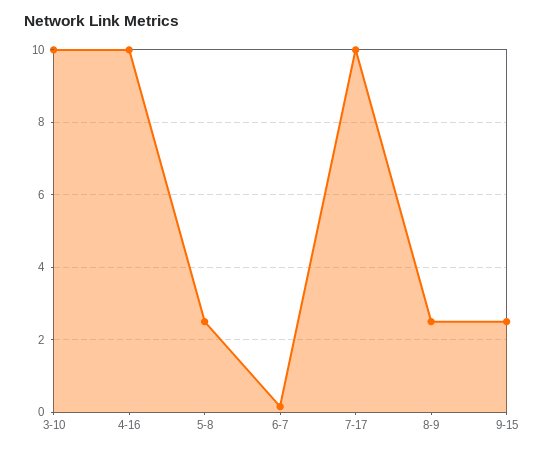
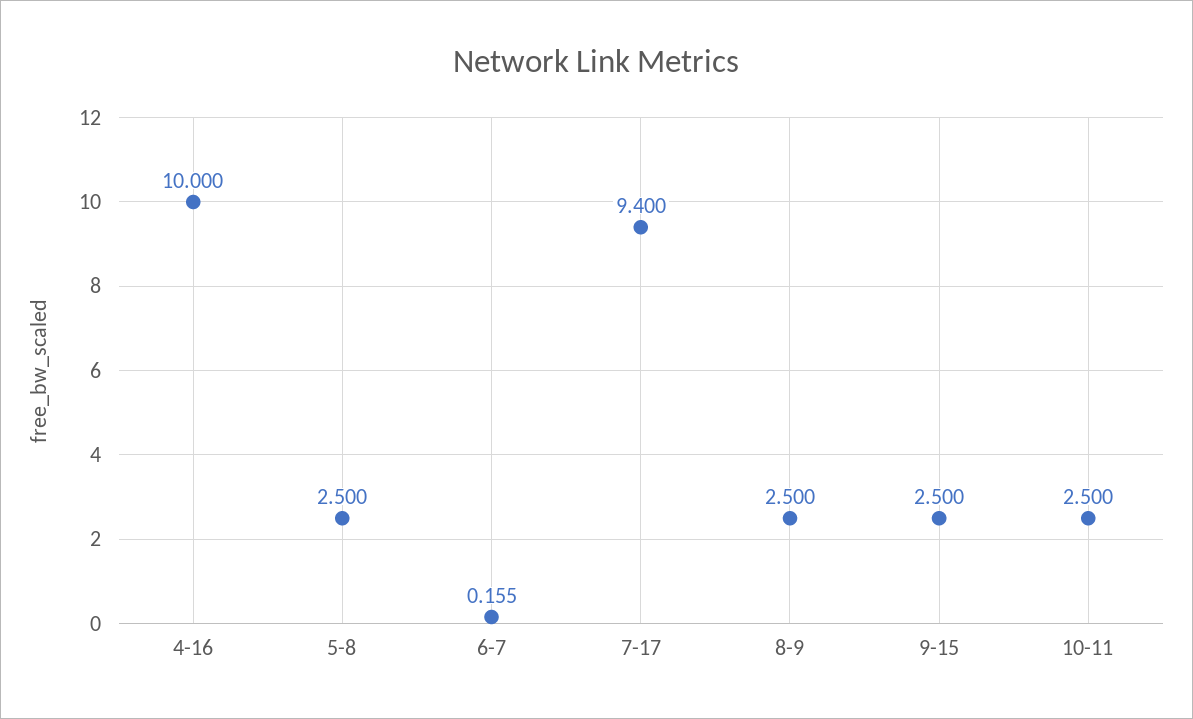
3-10: 10 -> none
7-17: 10 -> 9.4
10-11: none -> 2.5

